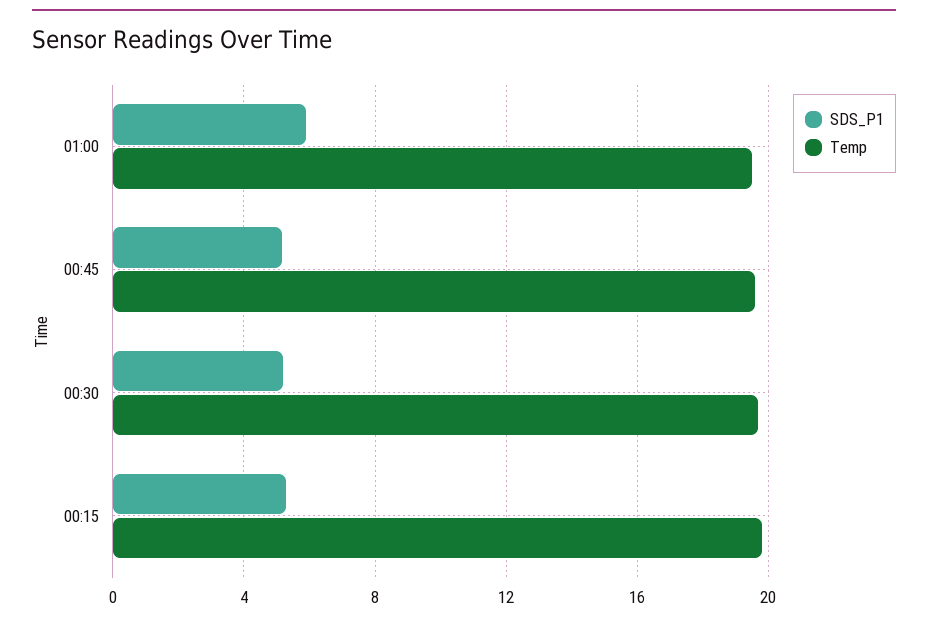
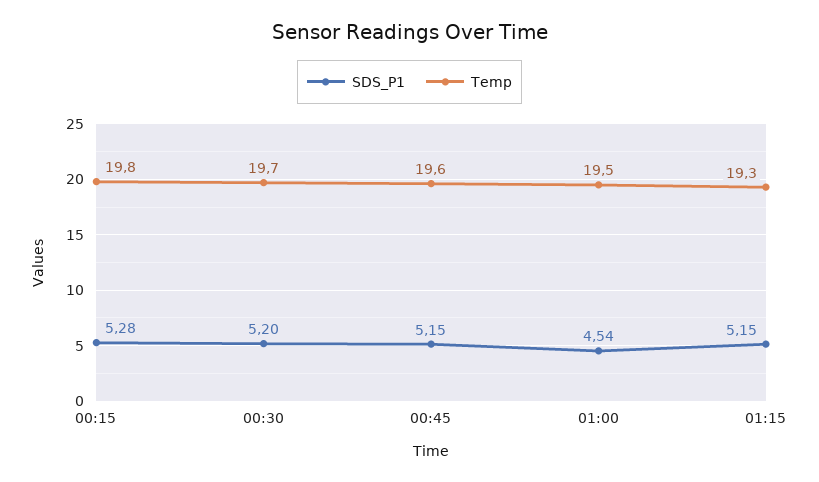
SDS_P1, 01:00: 6 -> 4.54
SDS_P1, 01:15: none -> 5.15
Temp, 01:15: none -> 19.3

